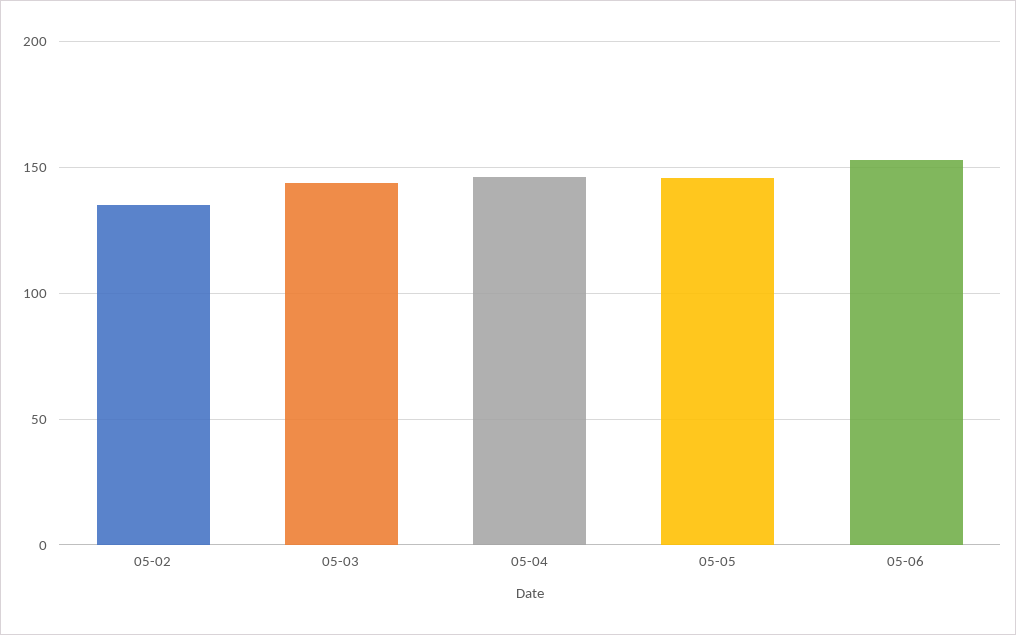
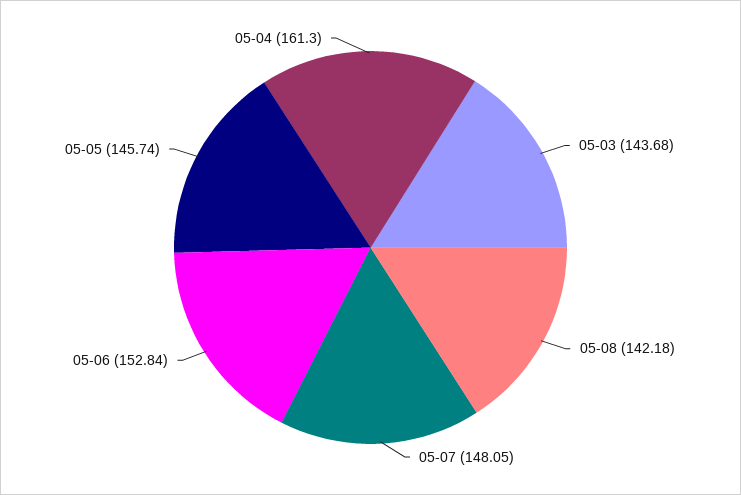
05-02: 135 -> none
05-04: 145 -> 161.3
05-08: none -> 142.18
05-07: none -> 148.05

